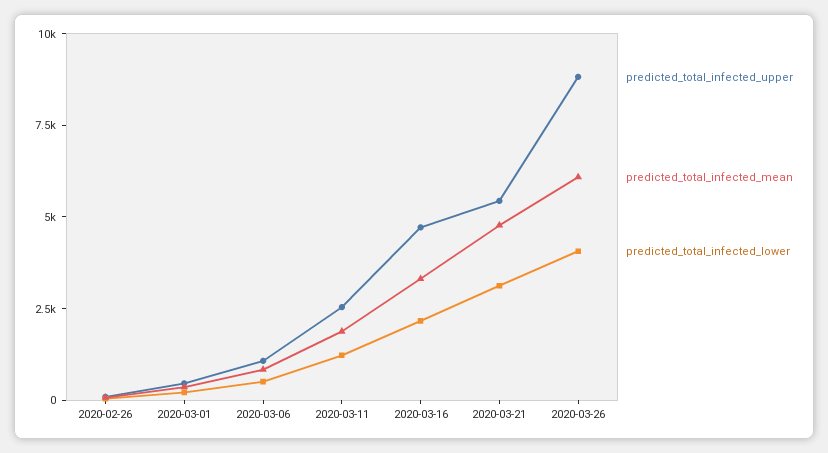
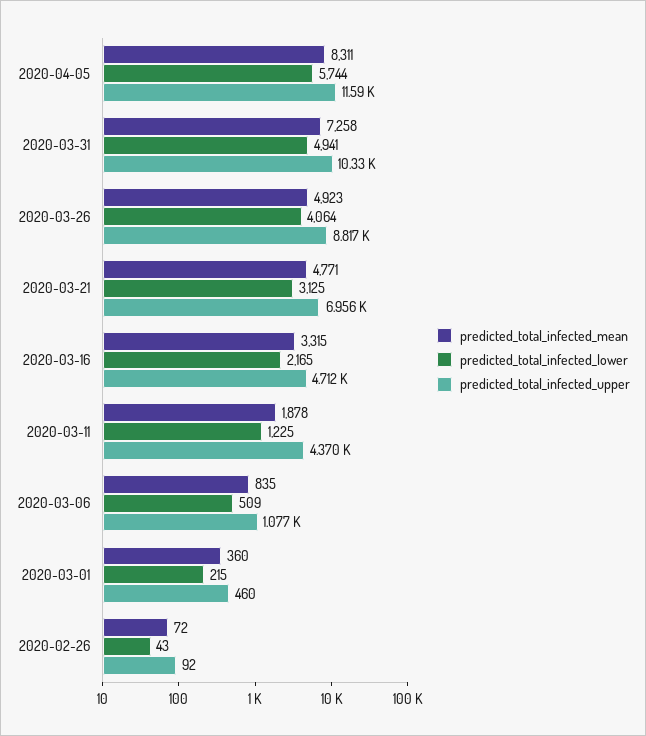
predicted_total_infected_upper, 2020-03-11: 2500 -> 4370
predicted_total_infected_upper, 2020-03-21: 5500 -> 6956
predicted_total_infected_mean, 2020-03-26: 6000 -> 4923
predicted_total_infected_mean, 2020-04-05: none -> 8311
predicted_total_infected_lower, 2020-04-05: none -> 5744
predicted_total_infected_upper, 2020-04-05: none -> 11590
predicted_total_infected_mean, 2020-03-31: none -> 7258
predicted_total_infected_lower, 2020-03-31: none -> 4941
predicted_total_infected_upper, 2020-03-31: none -> 10330

